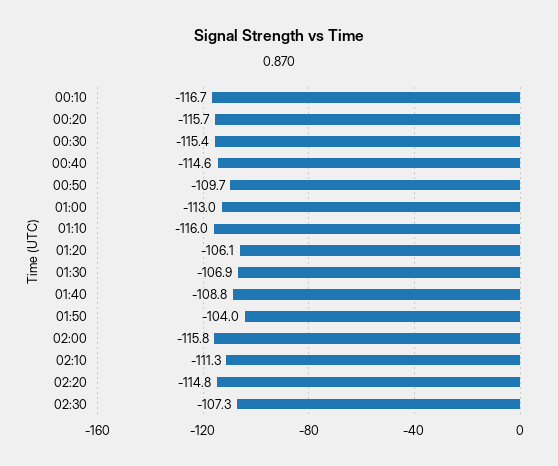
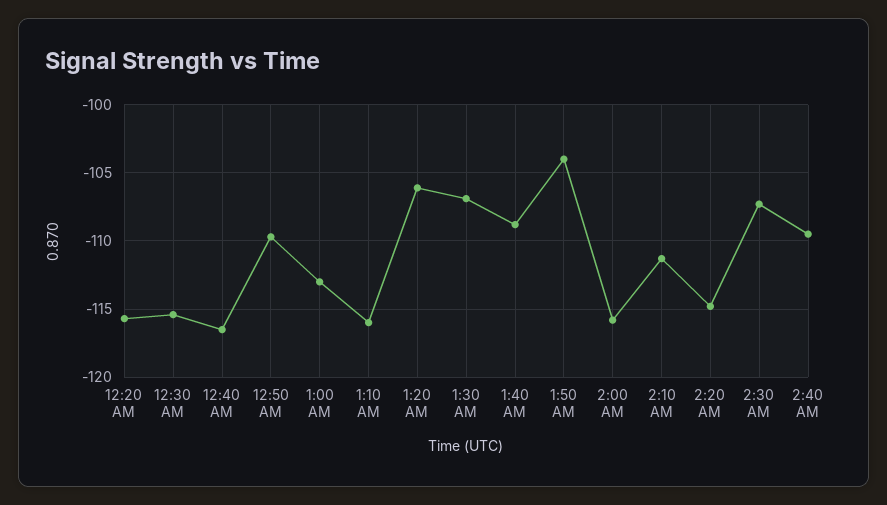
00:10: -116.7 -> none
00:40: -114.6 -> -116.5
2:40 AM: none -> -109.5

